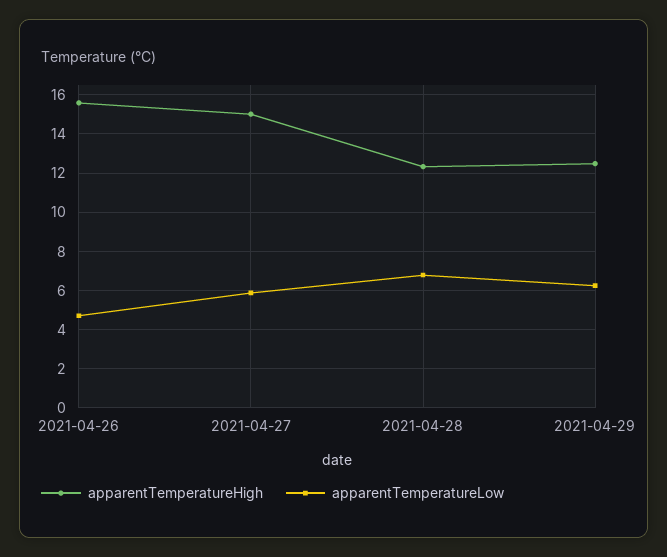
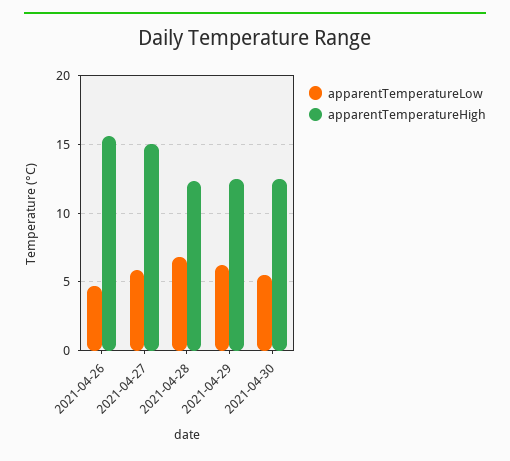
apparentTemperatureLow, 2021-04-30: none -> 5.5
apparentTemperatureHigh, 2021-04-30: none -> 12.5

